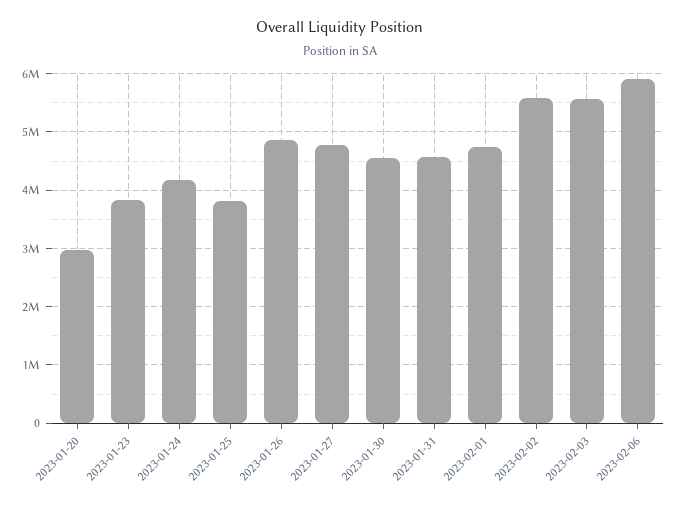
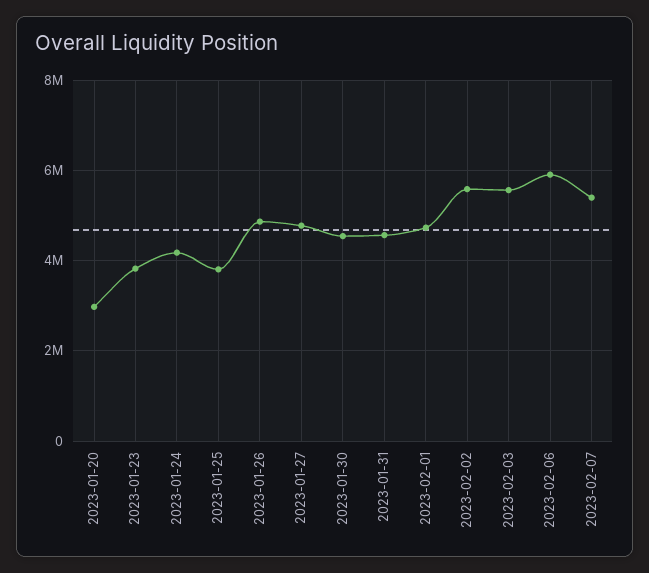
2023-02-07: none -> 5400000

